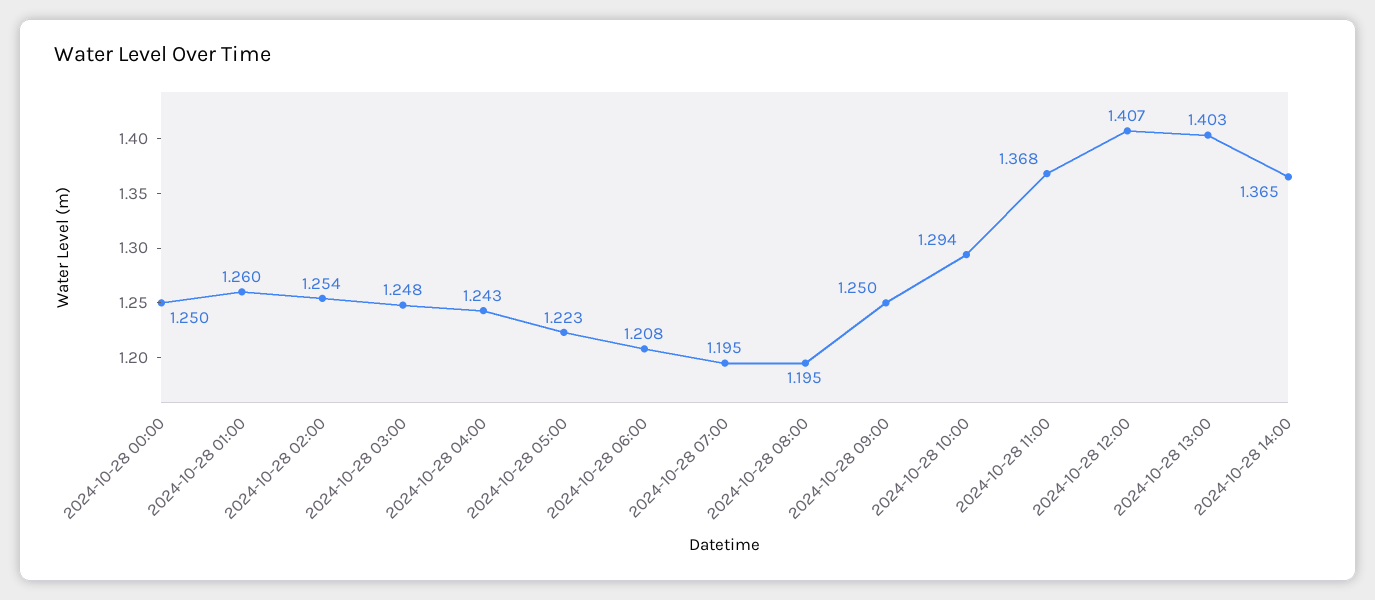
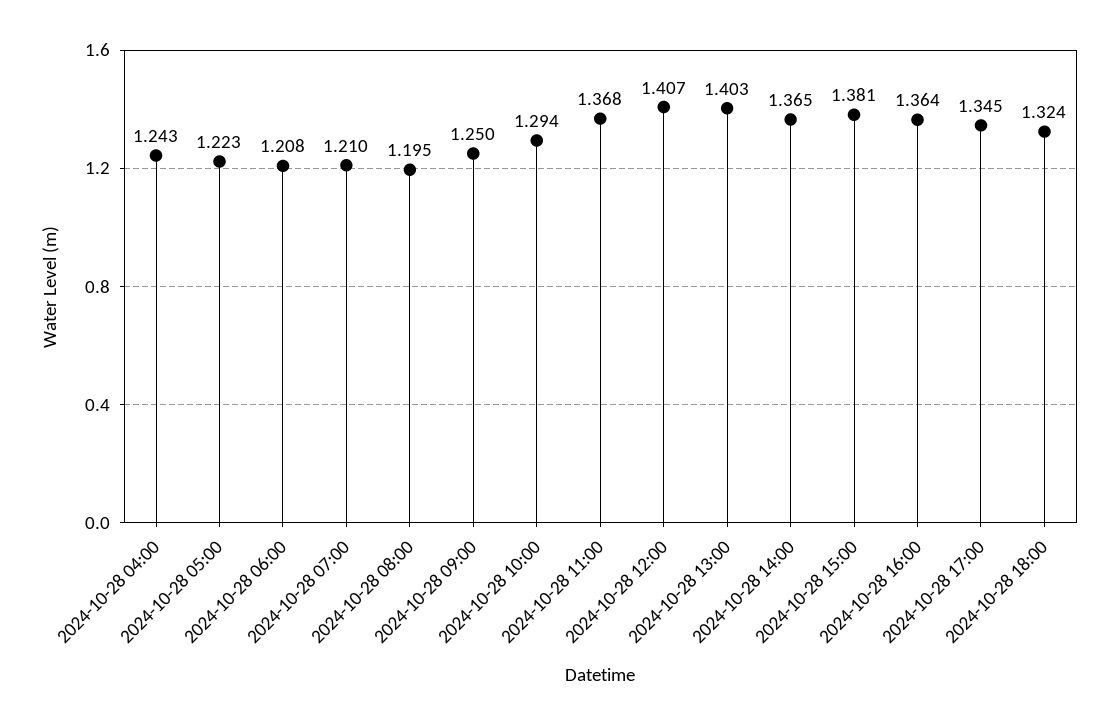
2024-10-28 00:00: 1.25 -> none
2024-10-28 01:00: 1.26 -> none
2024-10-28 02:00: 1.254 -> none
2024-10-28 03:00: 1.248 -> none
2024-10-28 07:00: 1.195 -> 1.21
2024-10-28 15:00: none -> 1.381
2024-10-28 16:00: none -> 1.364
2024-10-28 17:00: none -> 1.345
2024-10-28 18:00: none -> 1.324

